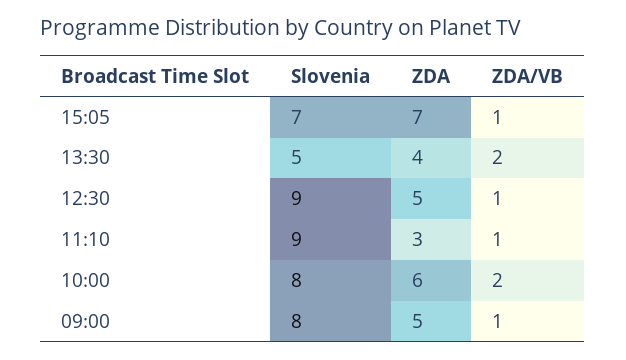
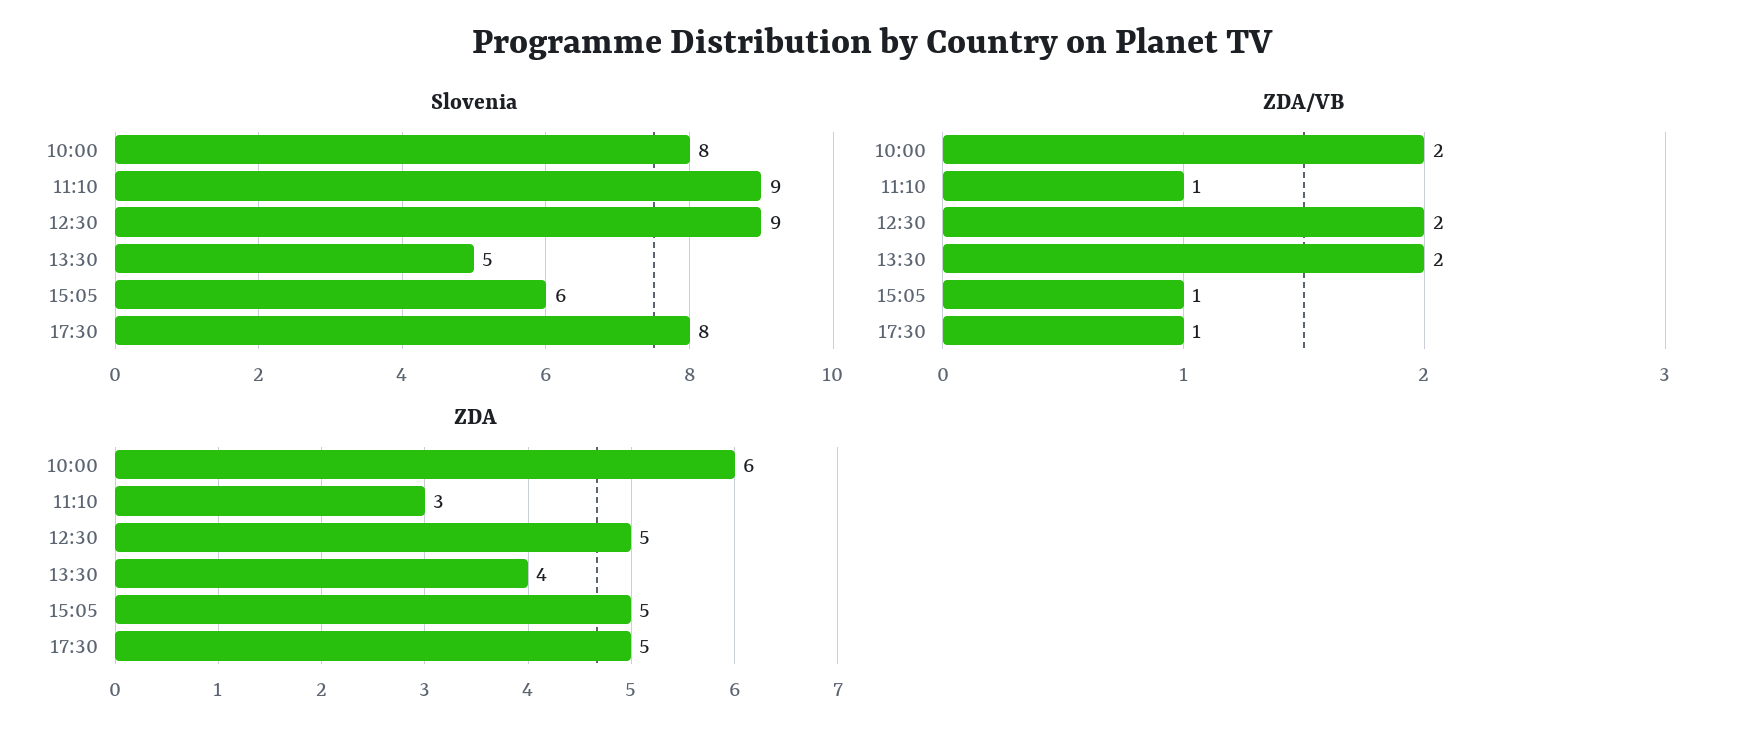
Slovenia, 15:05: 7 -> 6
ZDA, 15:05: 7 -> 5
ZDA/VB, 12:30: 1 -> 2
Slovenia, 09:00: 8 -> none
ZDA, 09:00: 5 -> none
ZDA/VB, 09:00: 1 -> none
Slovenia, 17:30: none -> 8
ZDA/VB, 17:30: none -> 1
ZDA, 17:30: none -> 5

